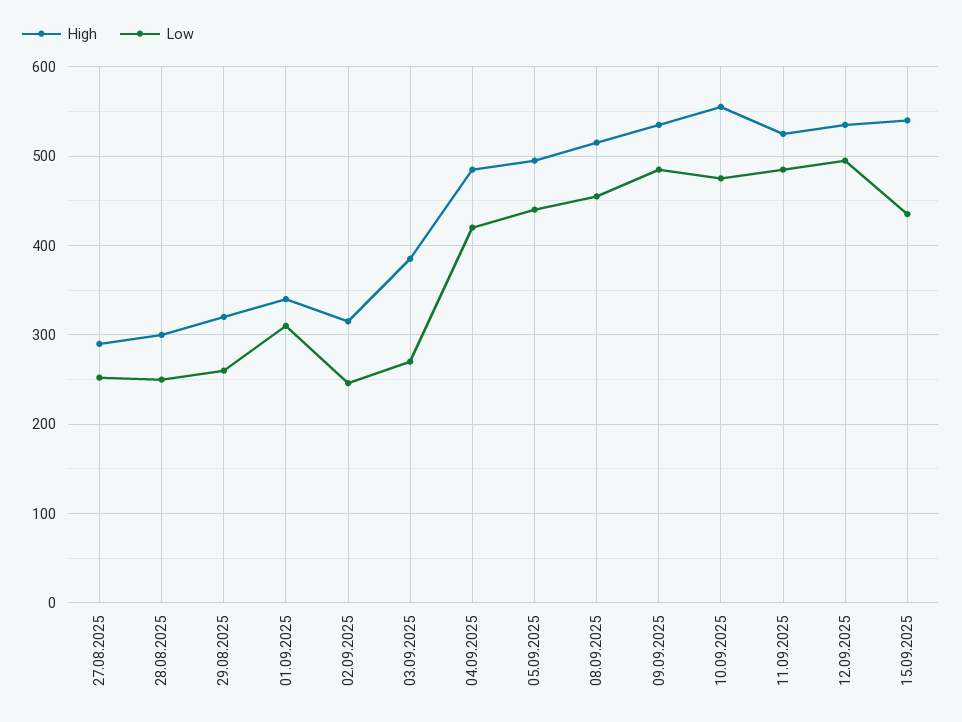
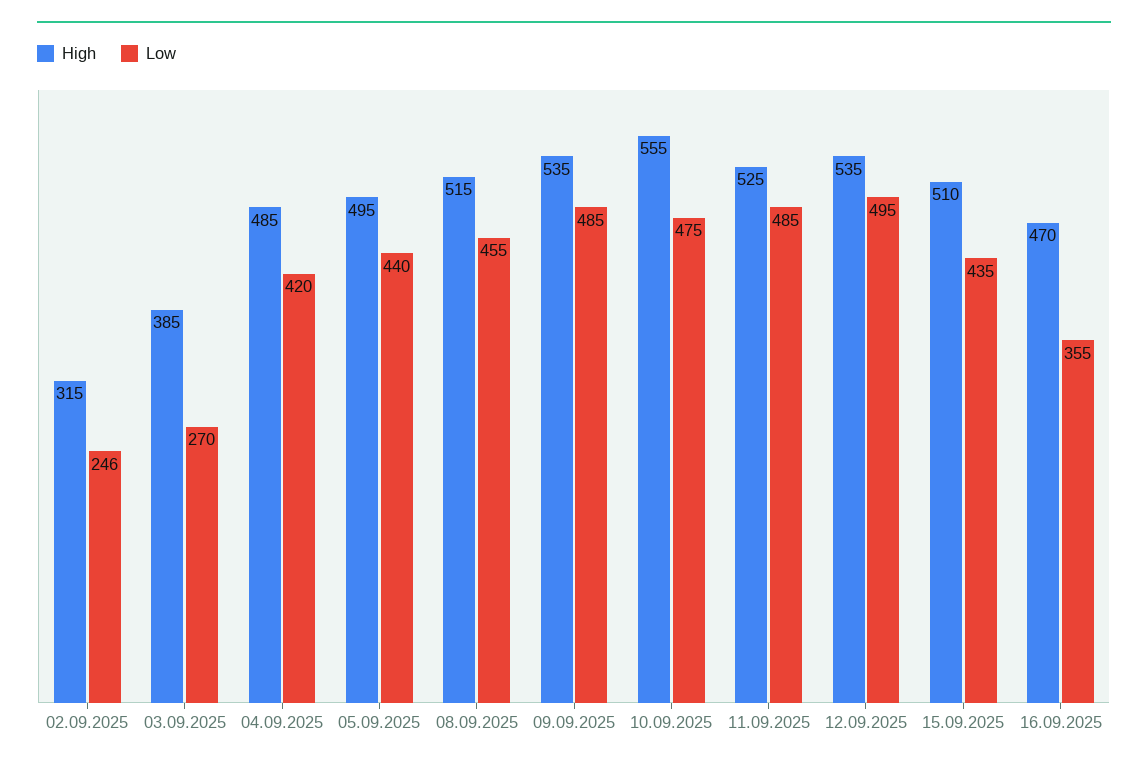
High, 27.08.2025: 290 -> none
Low, 27.08.2025: 250 -> none
High, 28.08.2025: 300 -> none
Low, 28.08.2025: 250 -> none
High, 29.08.2025: 320 -> none
Low, 29.08.2025: 260 -> none
High, 01.09.2025: 340 -> none
Low, 01.09.2025: 310 -> none
High, 15.09.2025: 540 -> 510
High, 16.09.2025: none -> 470
Low, 16.09.2025: none -> 355

